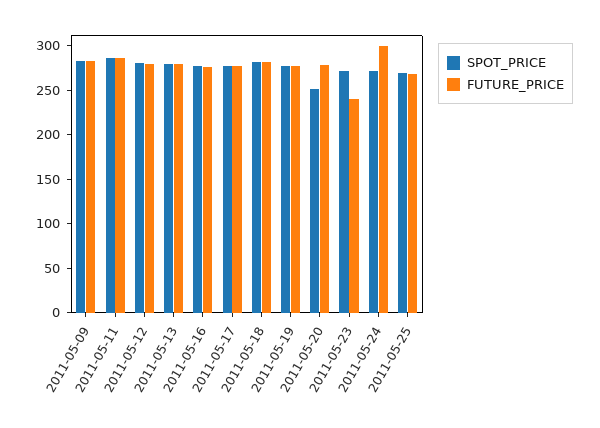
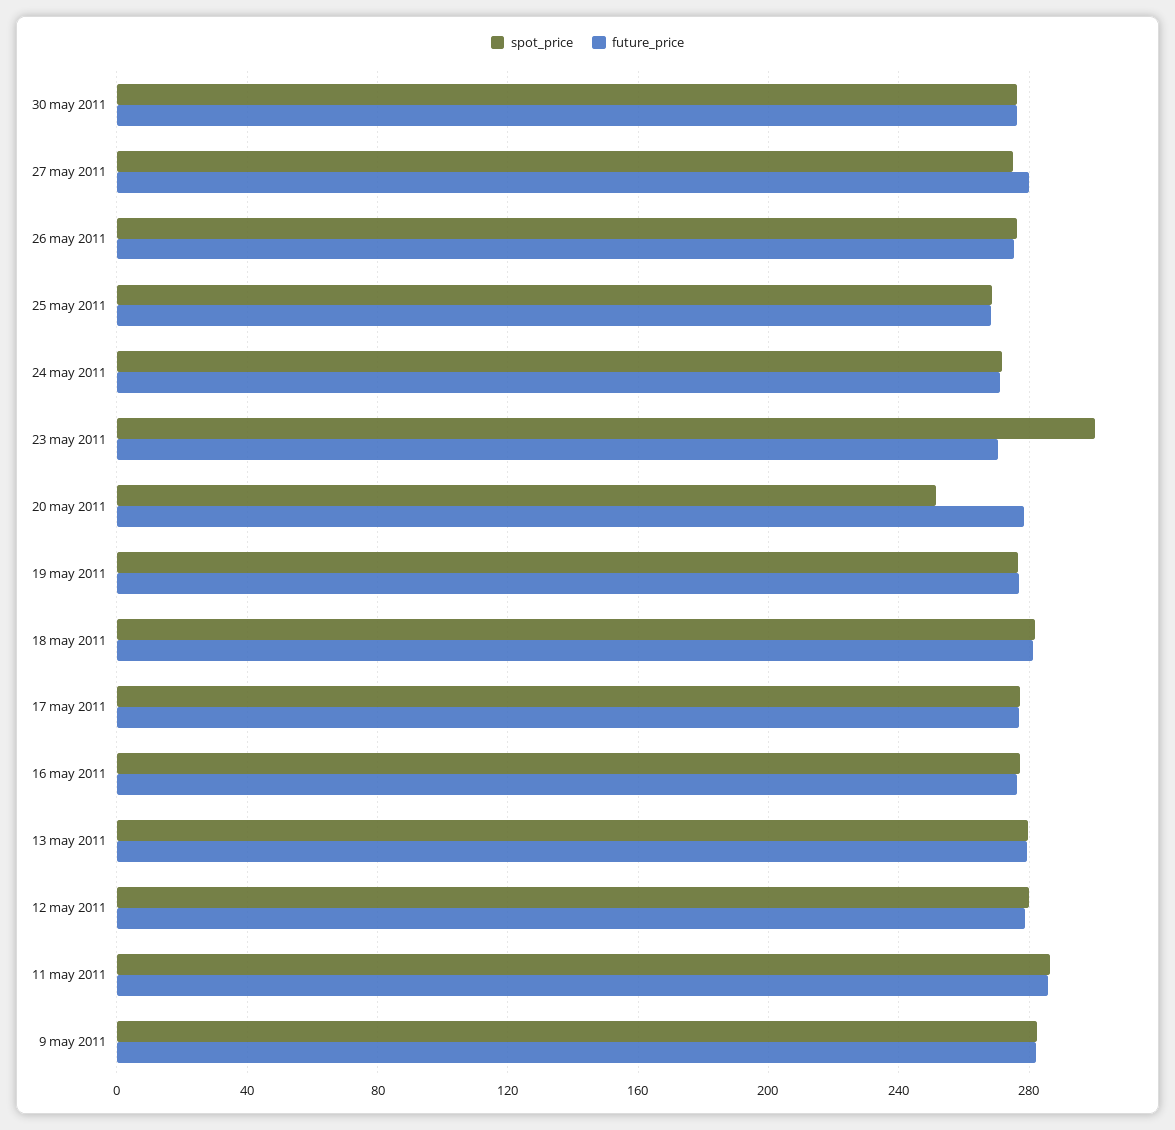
SPOT_PRICE, 2011-05-23: 270 -> 300
FUTURE_PRICE, 2011-05-23: 240 -> 270
FUTURE_PRICE, 2011-05-24: 300 -> 270
SPOT_PRICE, 30 may 2011: none -> 275
FUTURE_PRICE, 30 may 2011: none -> 275
SPOT_PRICE, 27 may 2011: none -> 275
FUTURE_PRICE, 27 may 2011: none -> 280
SPOT_PRICE, 26 may 2011: none -> 275
FUTURE_PRICE, 26 may 2011: none -> 275

